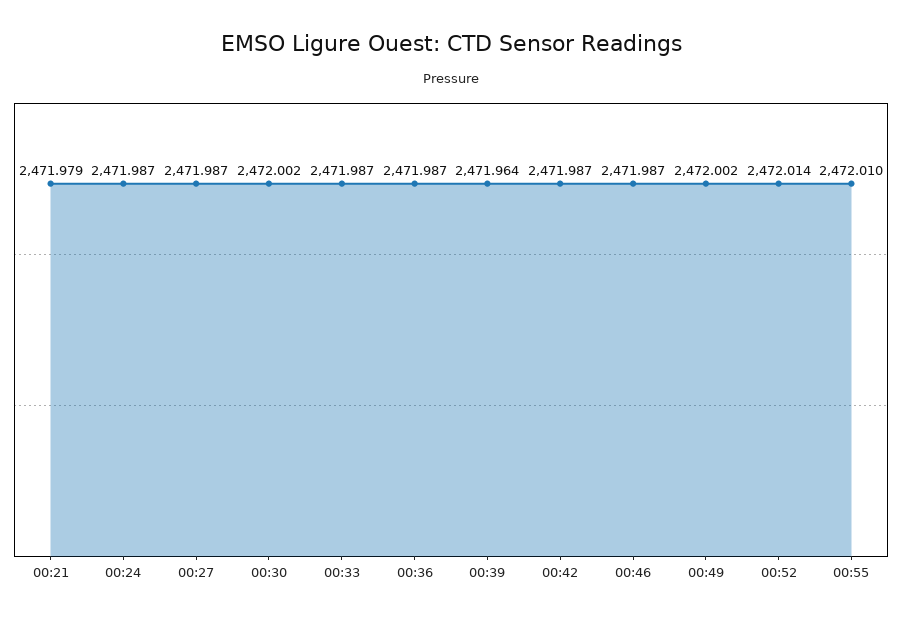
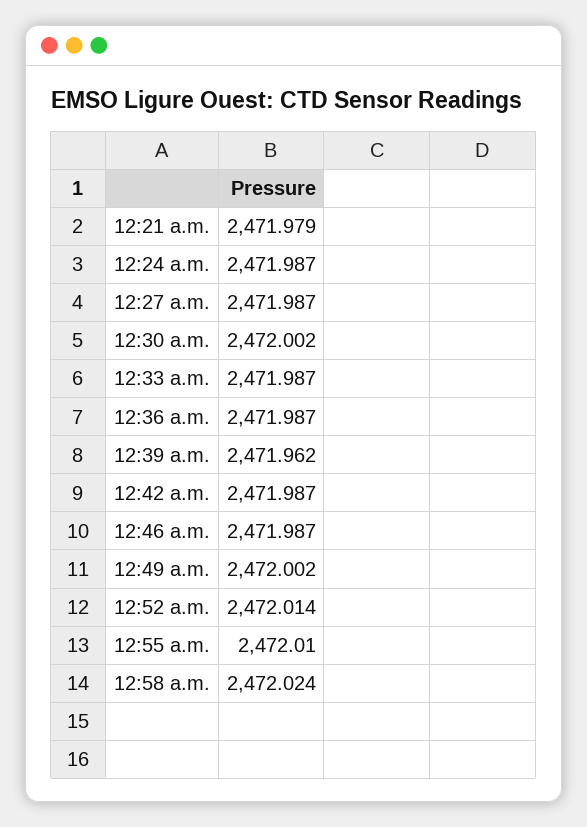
00:39: 2471.964 -> 2471.962
12:58 a.m.: none -> 2472.024

